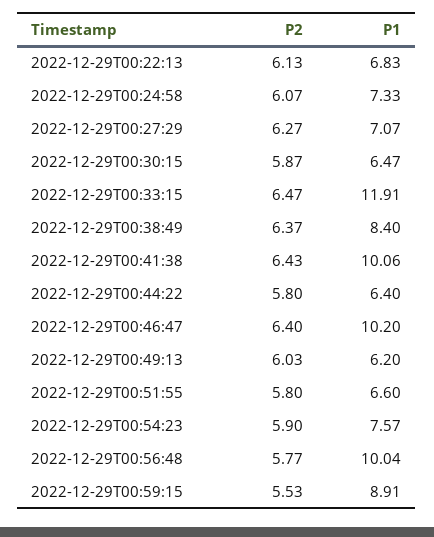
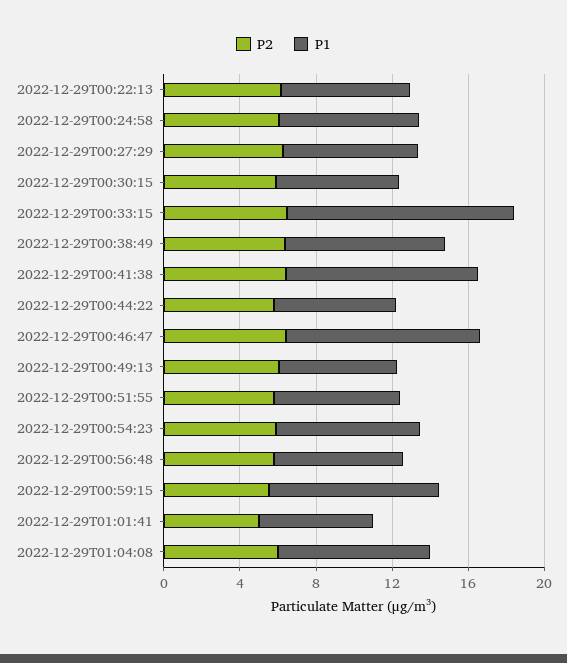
P1, 2022-12-29T00:56:48: 10.04 -> 7
P2, 2022-12-29T01:01:41: none -> 5
P1, 2022-12-29T01:01:41: none -> 6
P2, 2022-12-29T01:04:08: none -> 6
P1, 2022-12-29T01:04:08: none -> 8

